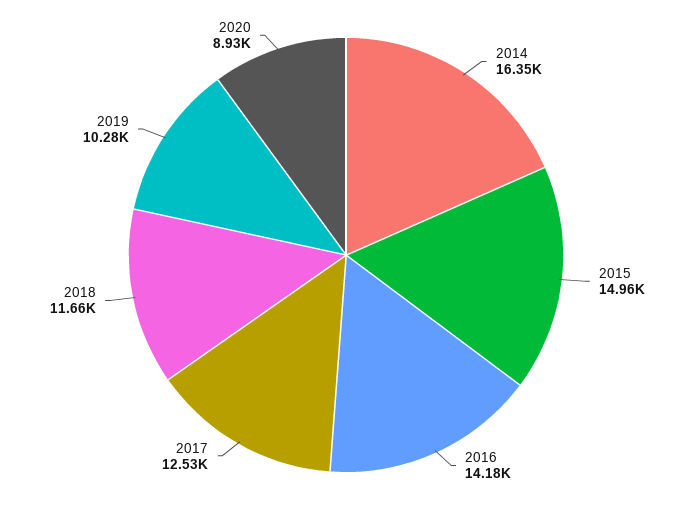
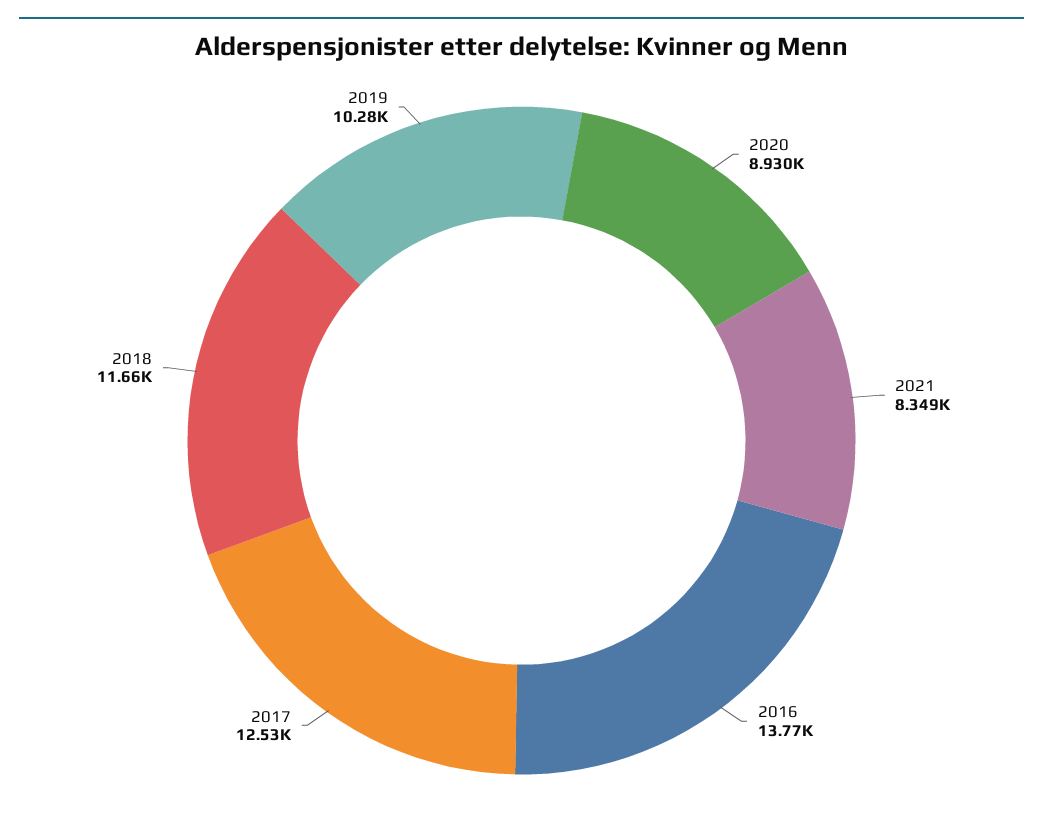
2014: 16350 -> none
2015: 14960 -> none
2016: 14180 -> 13770
2021: none -> 8349

